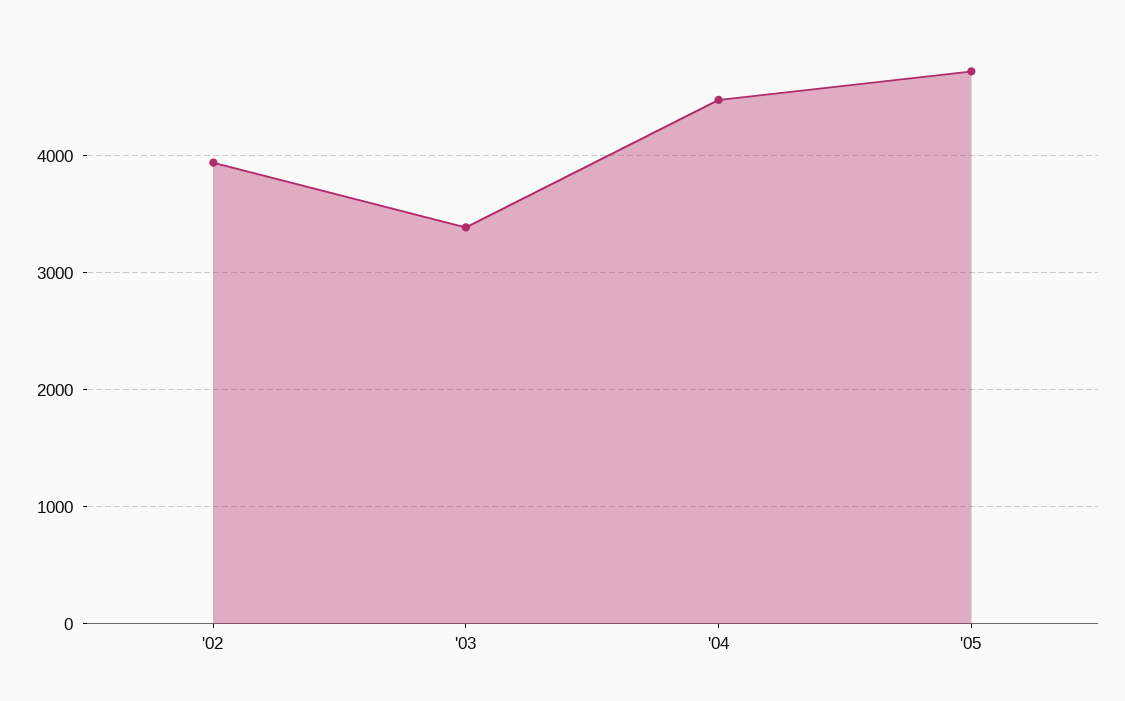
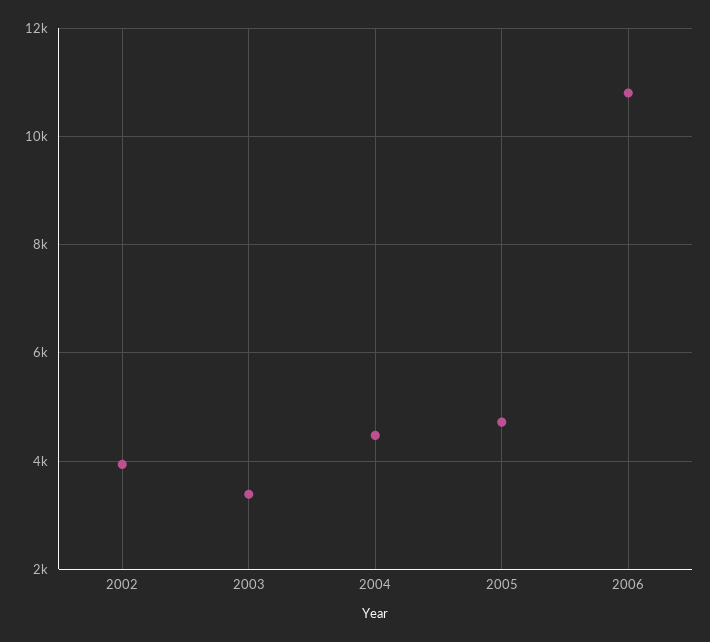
2006: none -> 10800

